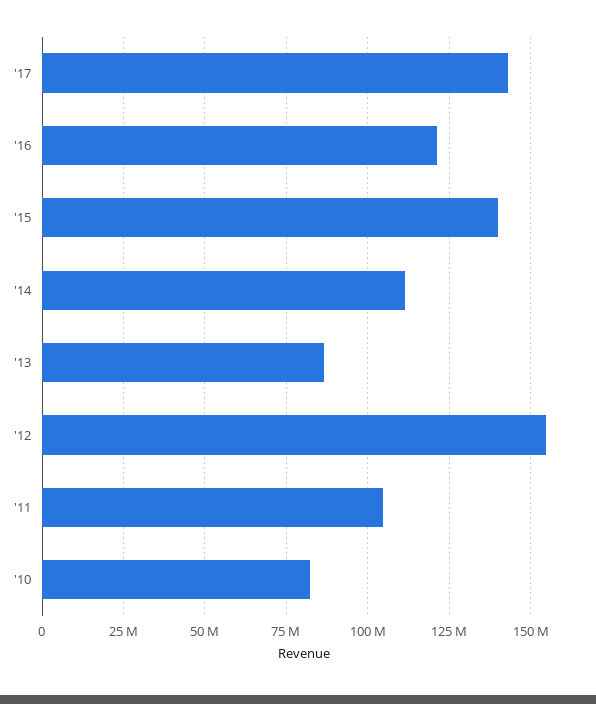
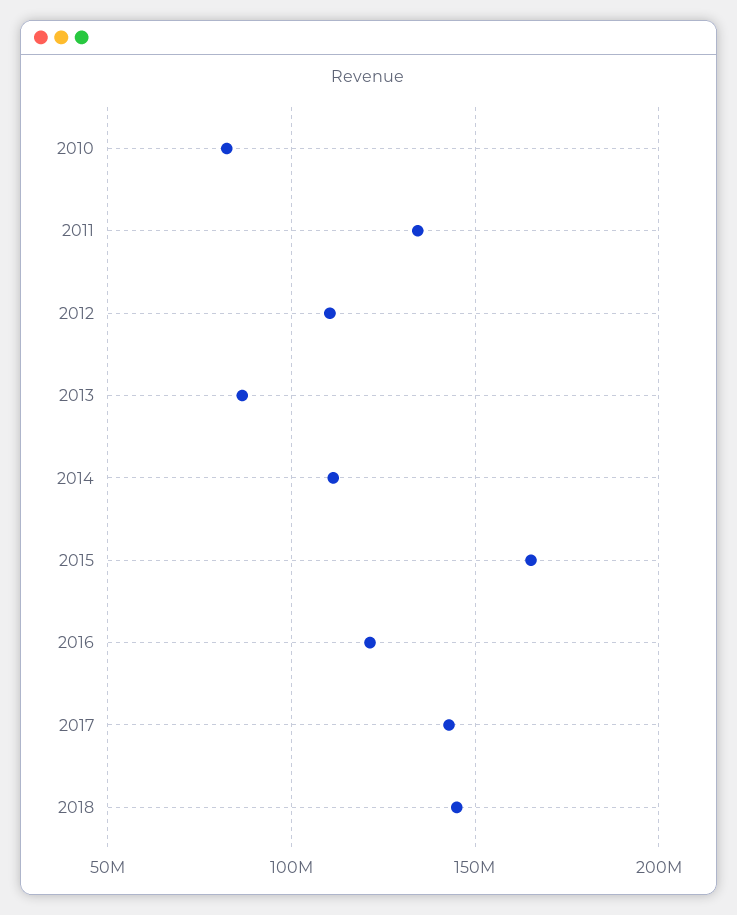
'15: 140000000 -> 165000000
'12: 155000000 -> 110000000
'11: 105000000 -> 135000000
2018: none -> 145000000

